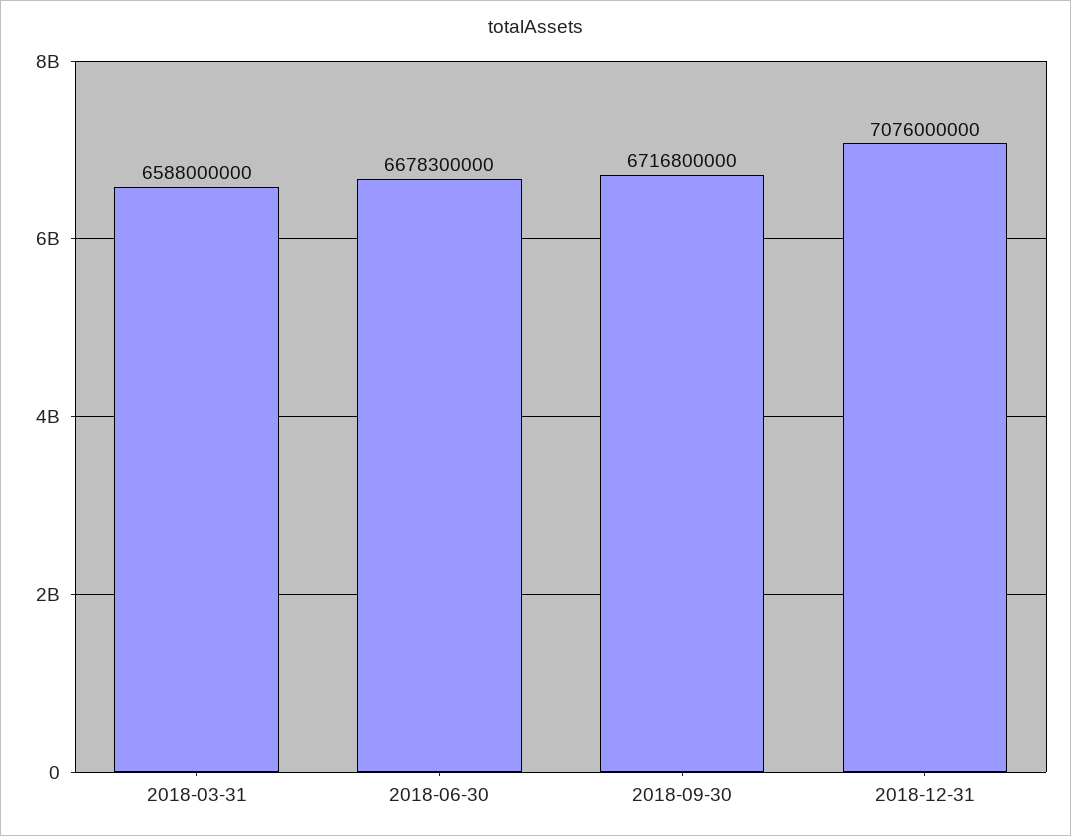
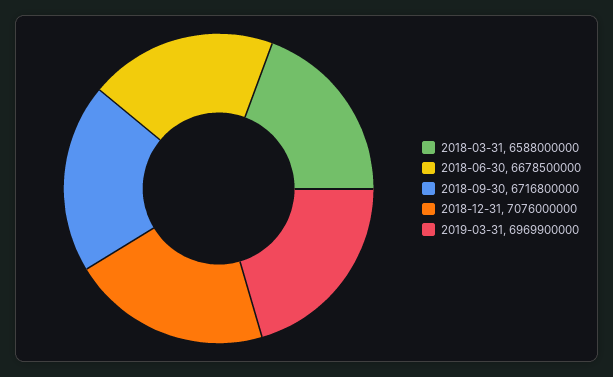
2018-06-30: 6678300000 -> 6678500000
2019-03-31: none -> 6969900000

